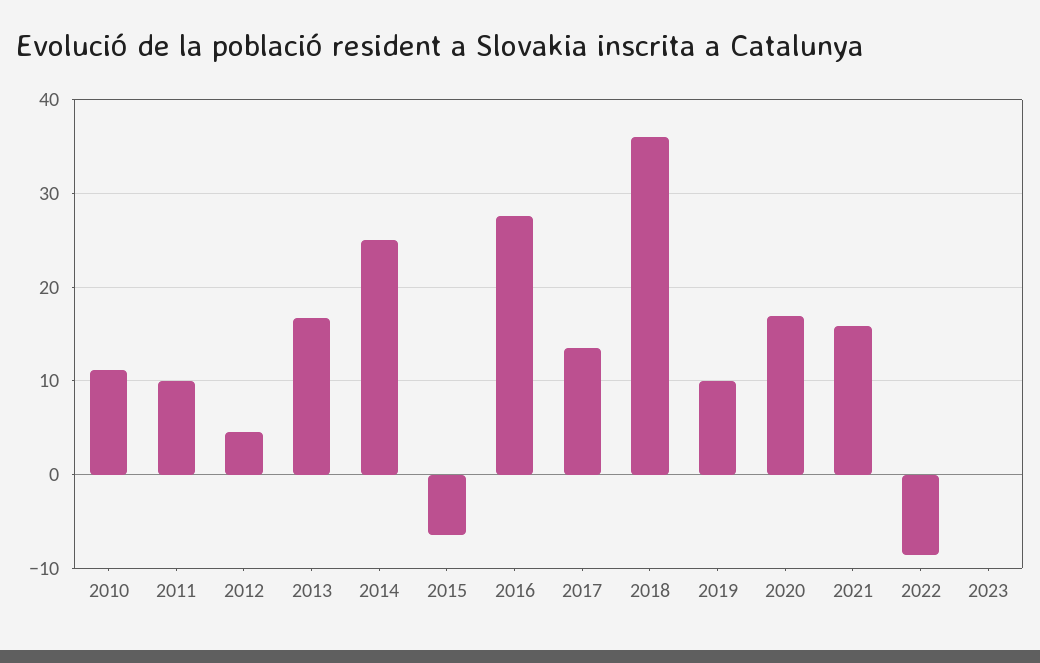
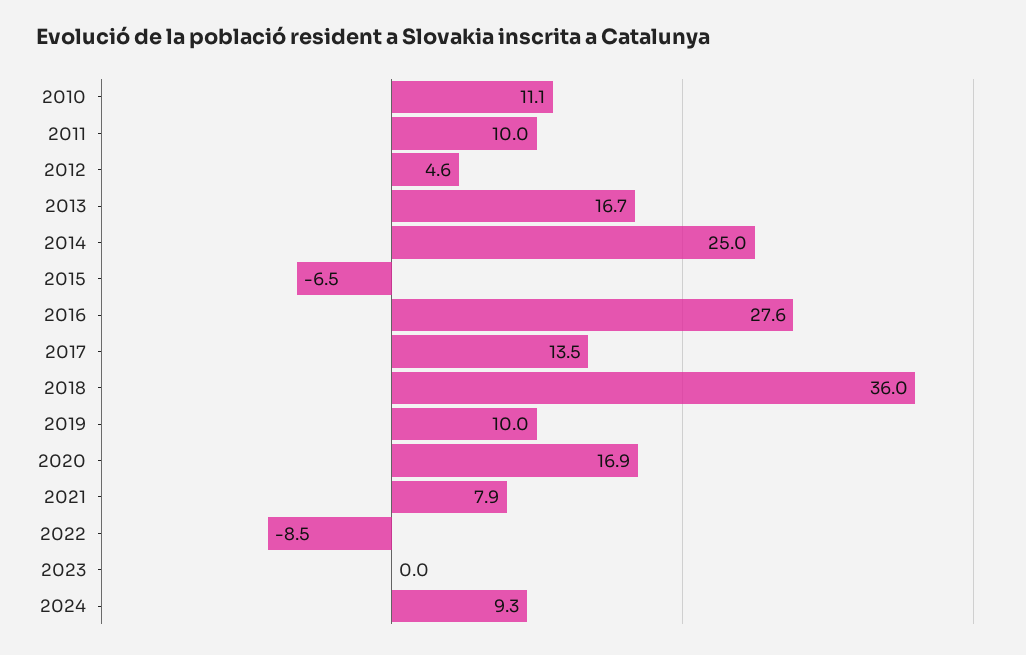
2021: 16 -> 7.9
2024: none -> 9.3

